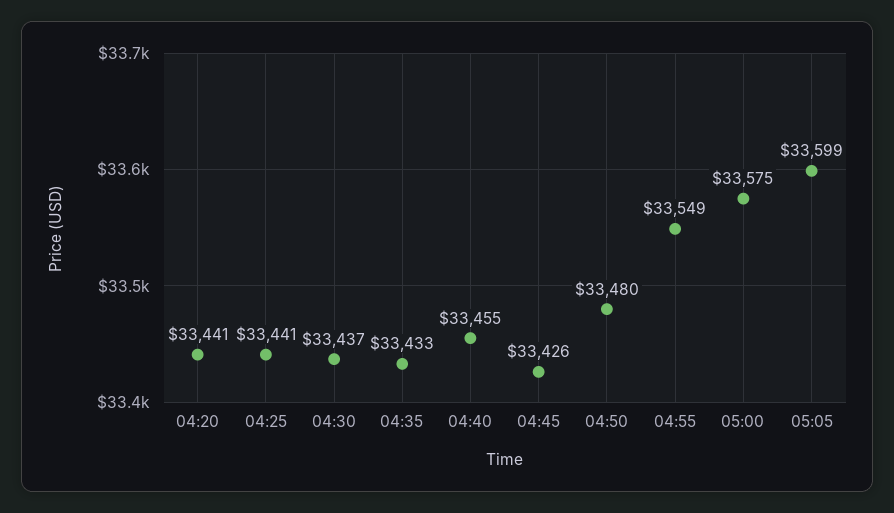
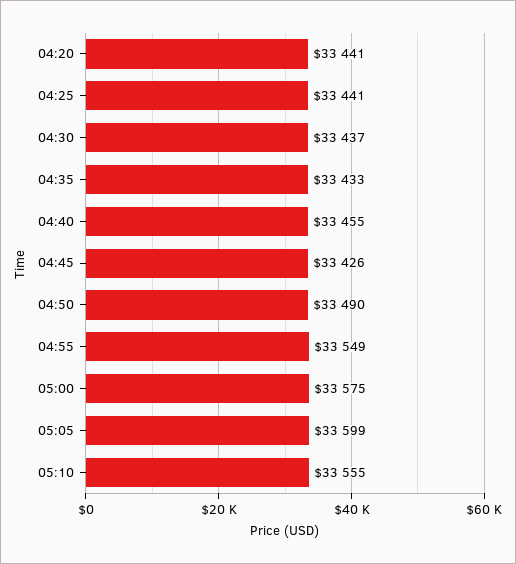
04:50: 33480 -> 33490
05:10: none -> 33555

